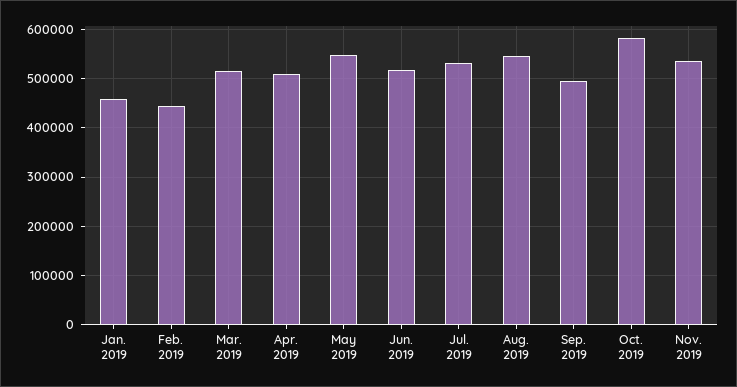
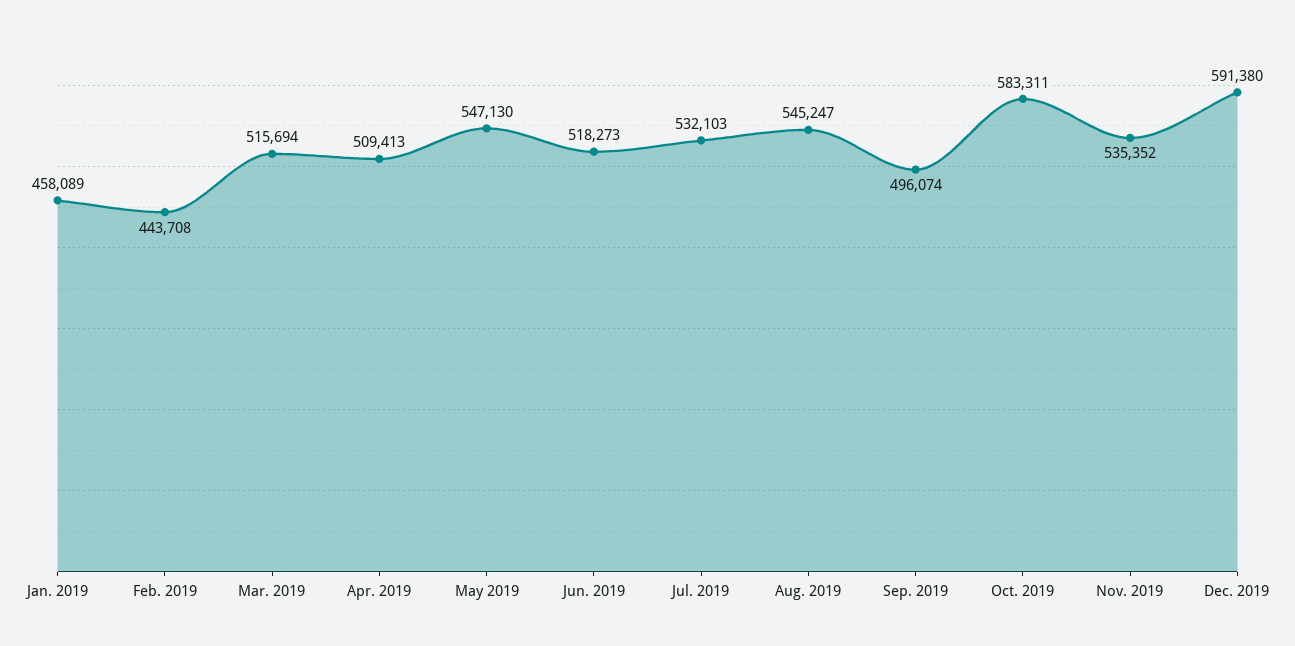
Dec. 2019: none -> 591380

